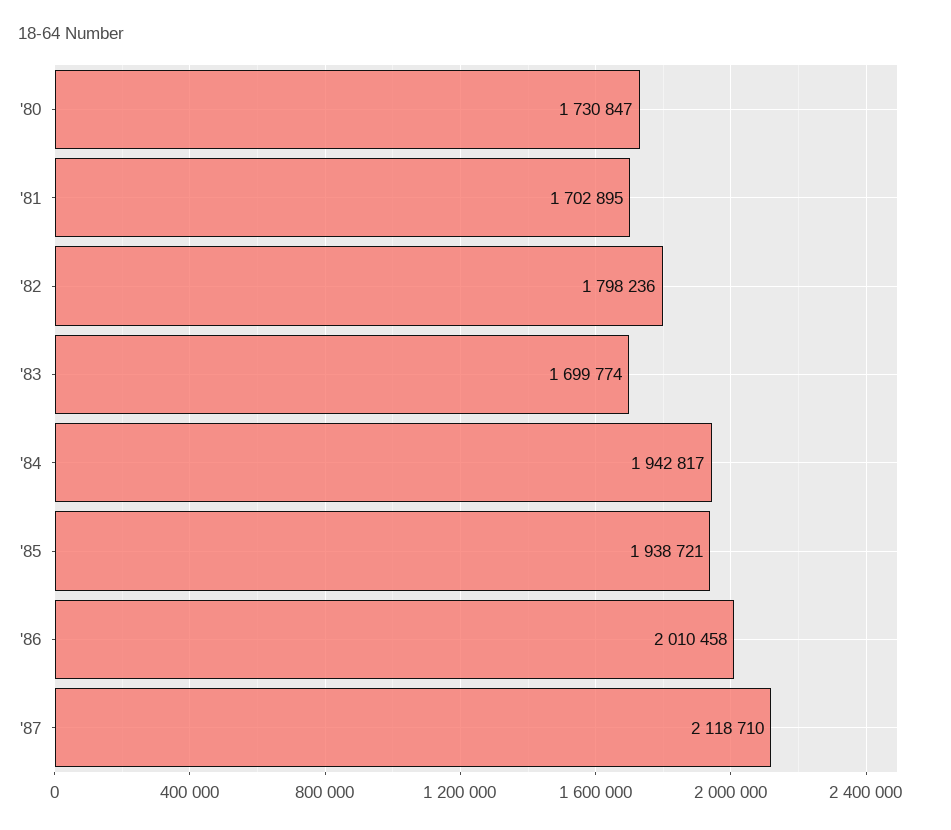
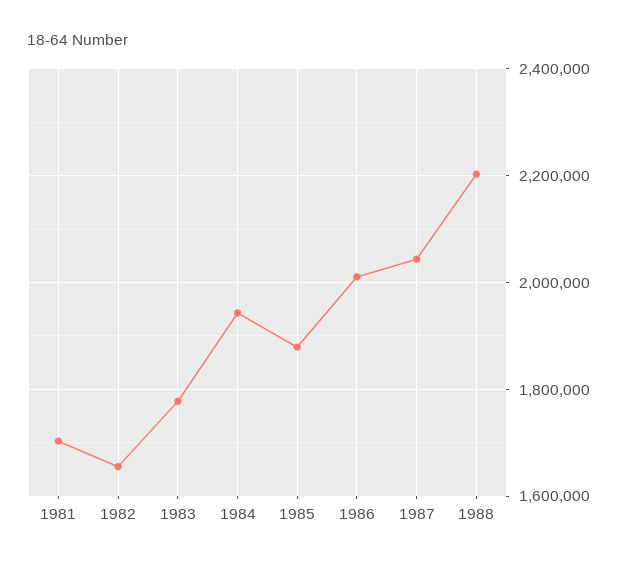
'80: 1730847 -> none
'82: 1798236 -> 1660000
'83: 1699774 -> 1780000
'85: 1938721 -> 1880000
'87: 2118710 -> 2040000
1988: none -> 2200000

